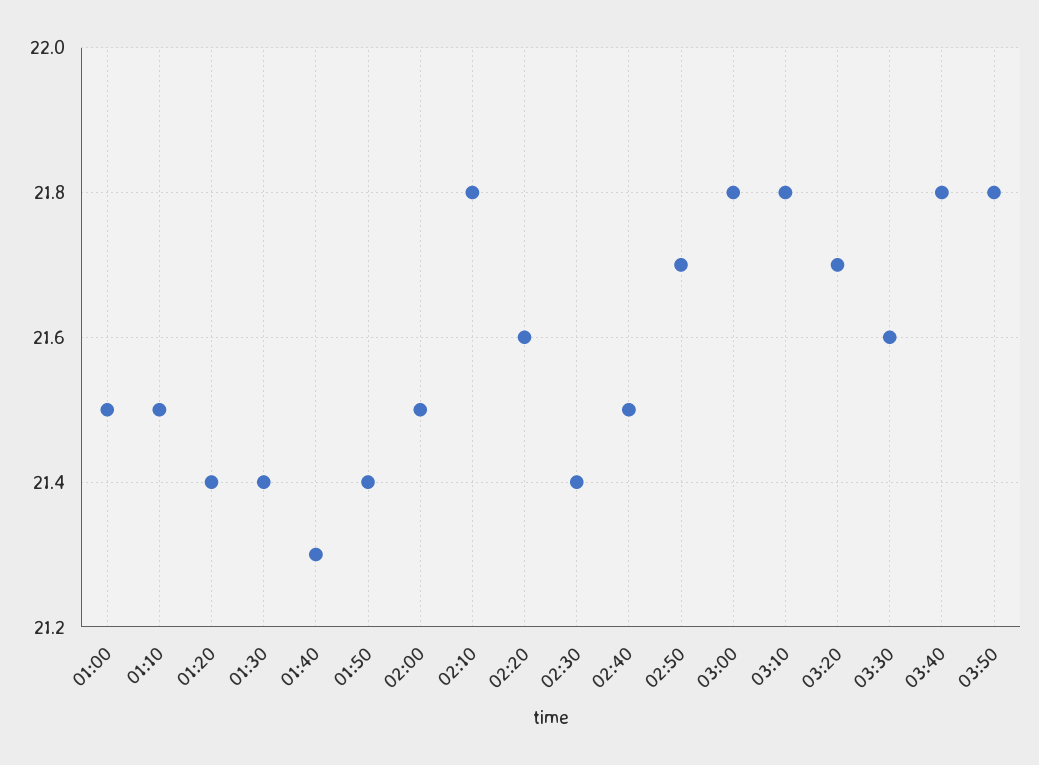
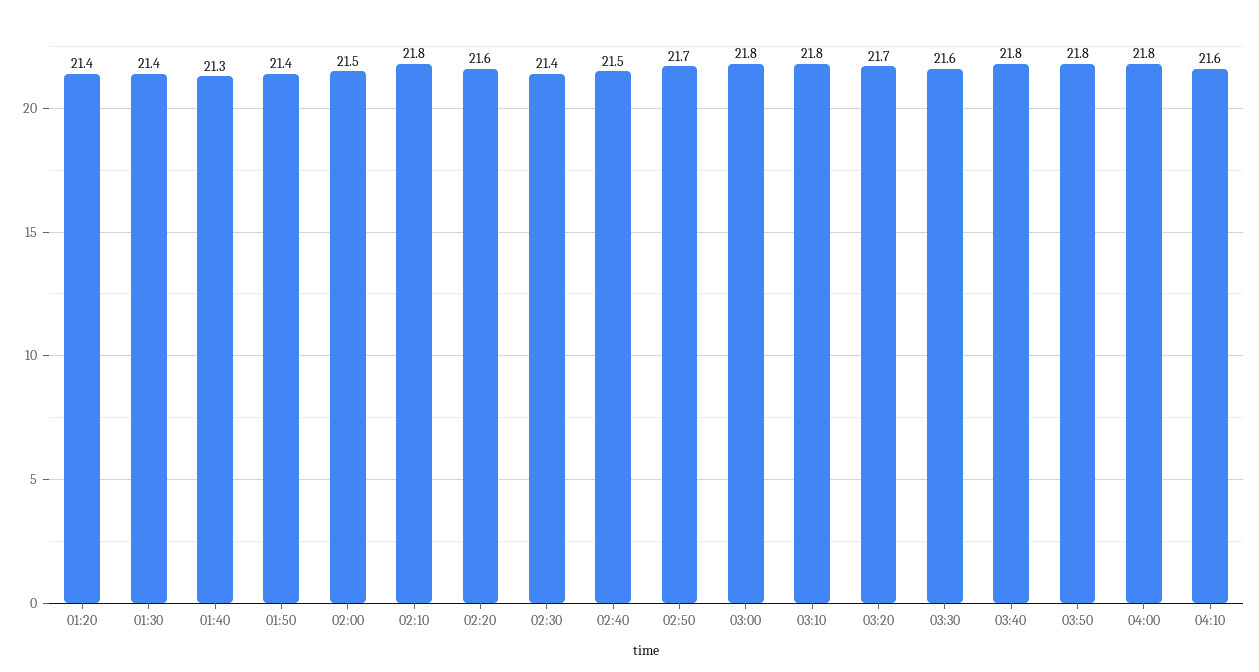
01:00: 21.5 -> none
01:10: 21.5 -> none
04:00: none -> 21.8
04:10: none -> 21.6

